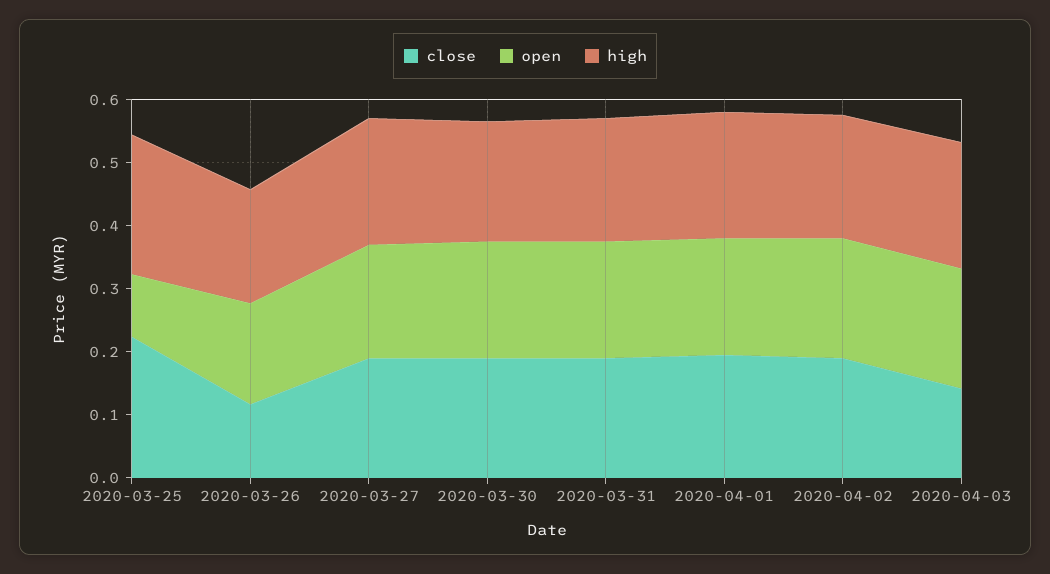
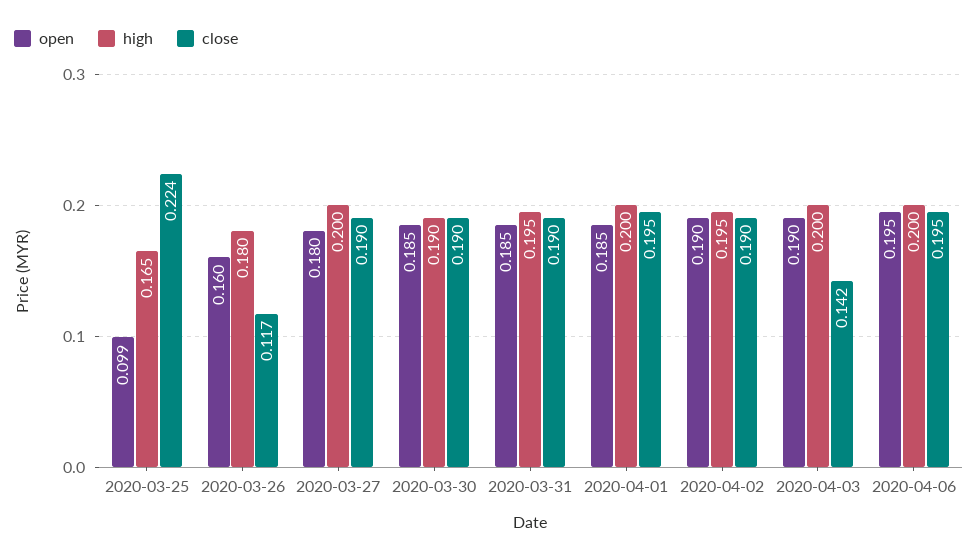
high, 2020-03-25: 0.22 -> 0.165
open, 2020-04-06: none -> 0.195
high, 2020-04-06: none -> 0.2
close, 2020-04-06: none -> 0.195

